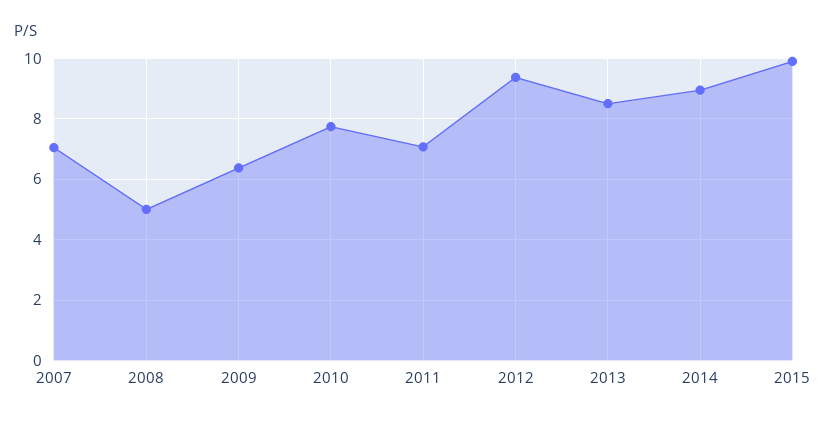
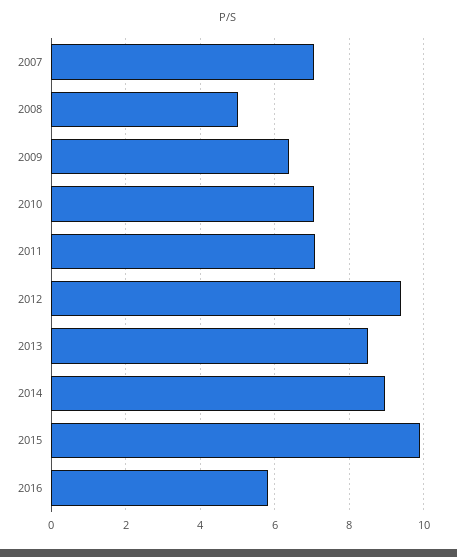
2010: 7.8 -> 7
2016: none -> 5.8

